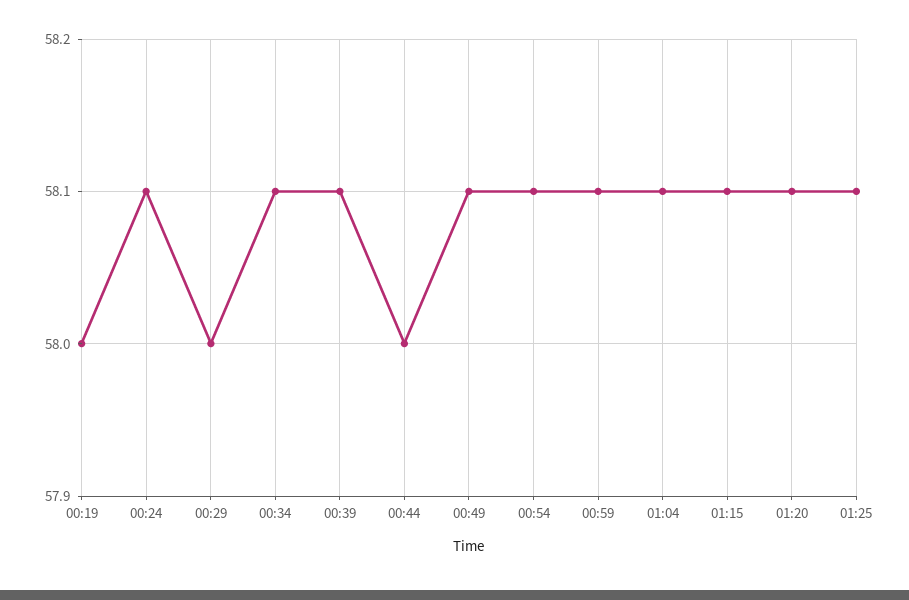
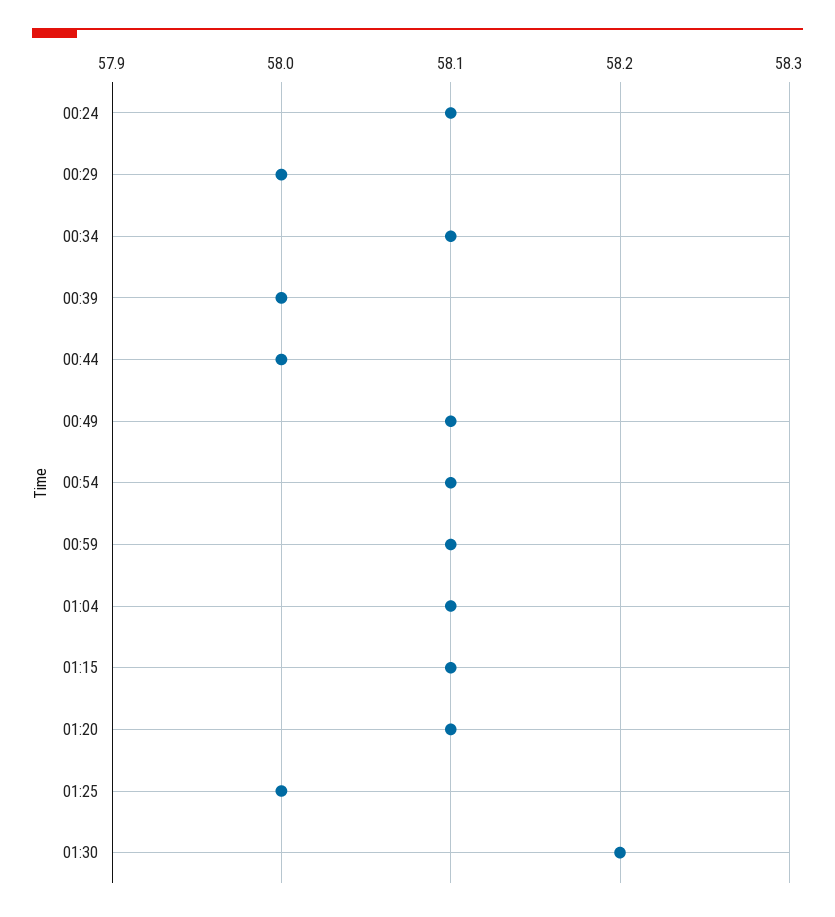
00:19: 58 -> none
00:39: 58.1 -> 58
01:25: 58.1 -> 58
01:30: none -> 58.2

